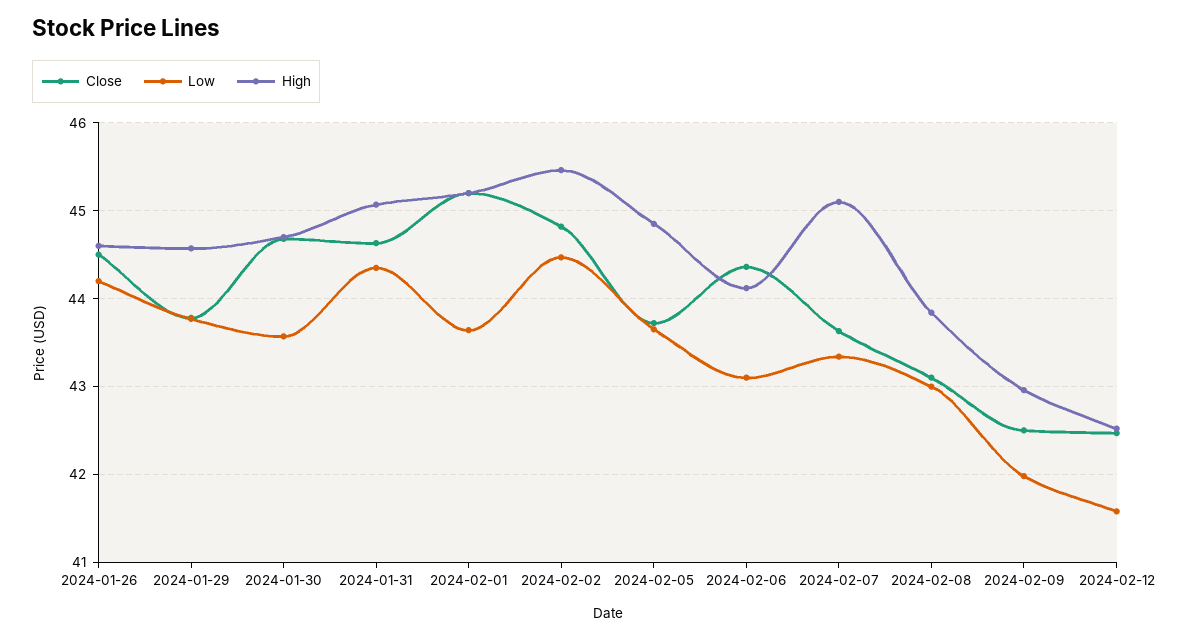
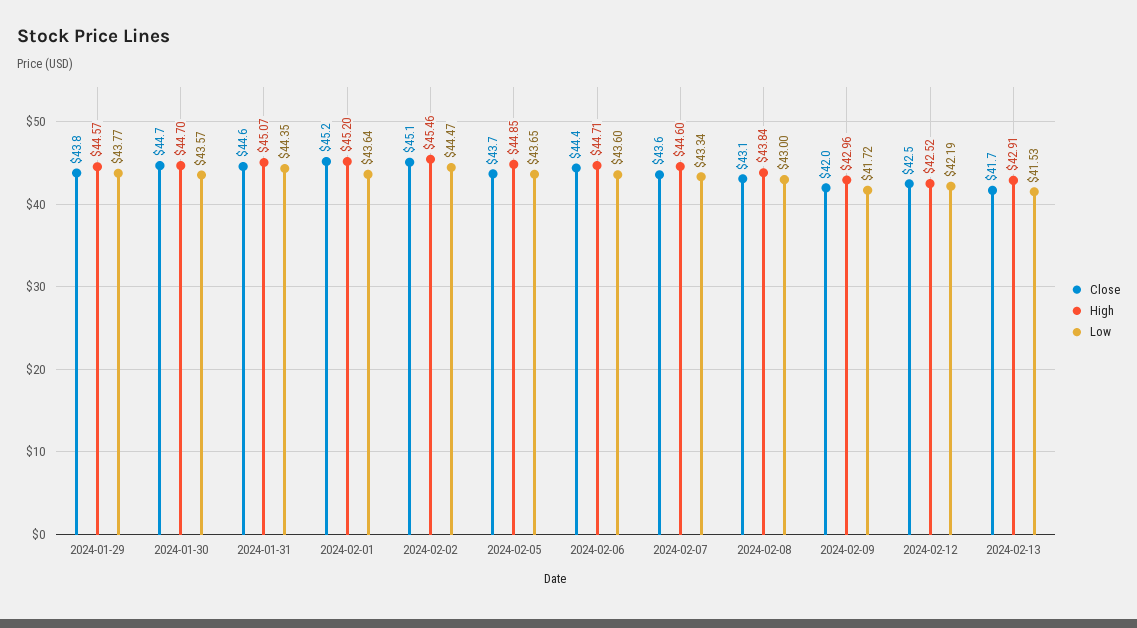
Close, 2024-01-26: 44.5 -> none
Low, 2024-01-26: 44.2 -> none
High, 2024-01-26: 44.6 -> none
Close, 2024-02-02: 44.8 -> 45.1
Low, 2024-02-06: 43.1 -> 43.6
High, 2024-02-06: 44.1 -> 44.71
High, 2024-02-07: 45.1 -> 44.6
Close, 2024-02-09: 42.5 -> 42
Low, 2024-02-09: 42 -> 41.72
Low, 2024-02-12: 41.6 -> 42.19
Close, 2024-02-13: none -> 41.7
High, 2024-02-13: none -> 42.91
Low, 2024-02-13: none -> 41.53

